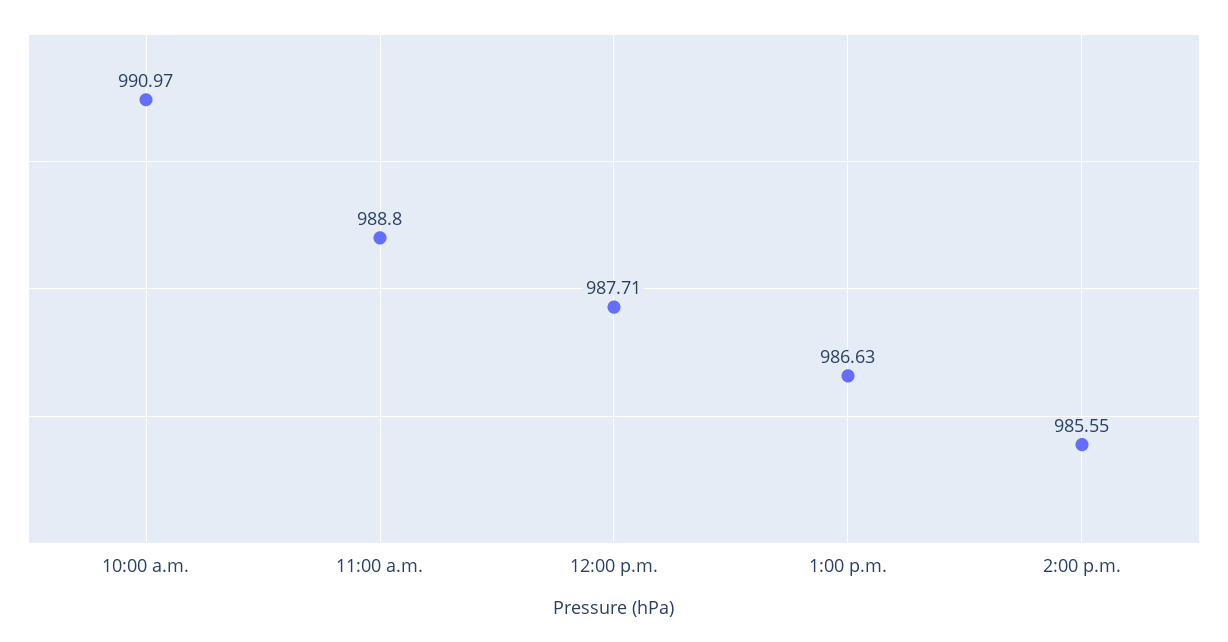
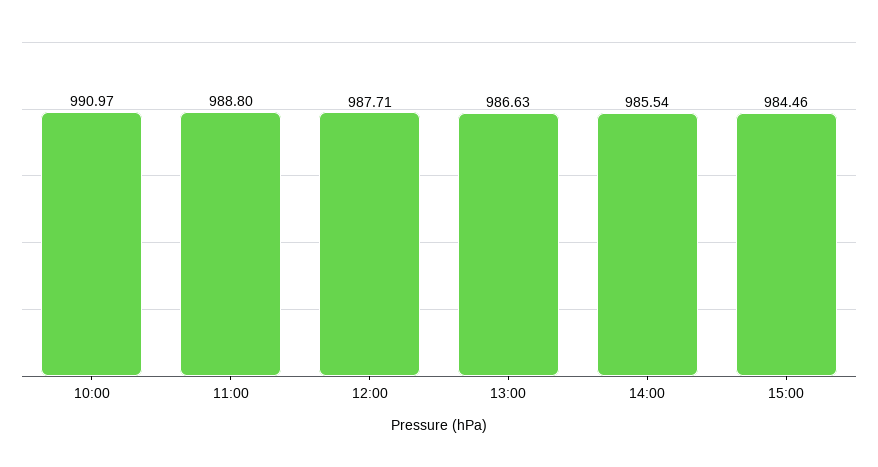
2:00 p.m.: 985.55 -> 985.54
15:00: none -> 984.46

